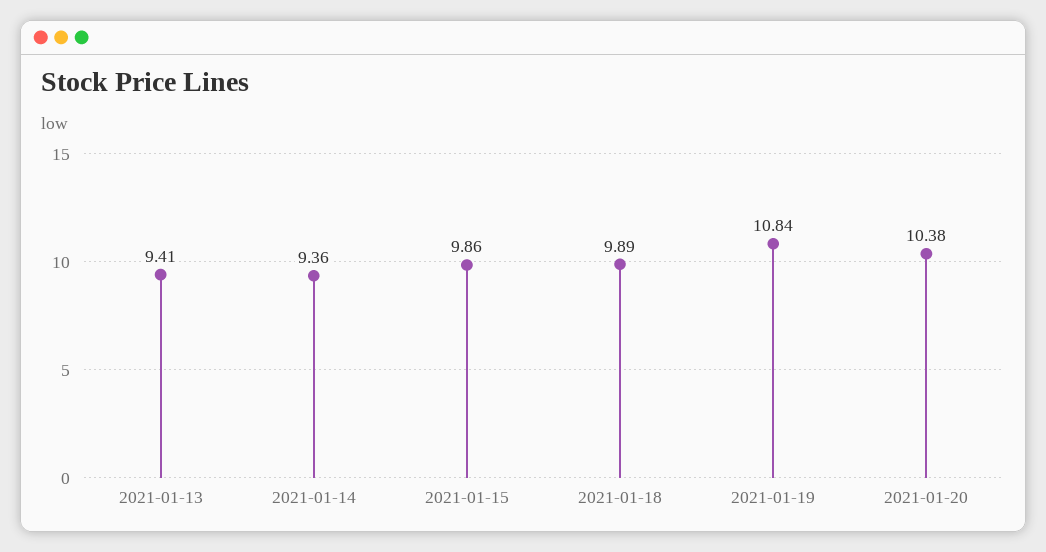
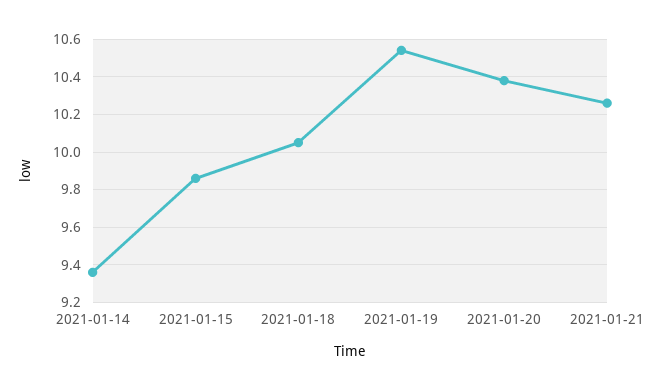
2021-01-13: 9.41 -> none
2021-01-18: 9.89 -> 10.05
2021-01-19: 10.84 -> 10.55
2021-01-21: none -> 10.25

